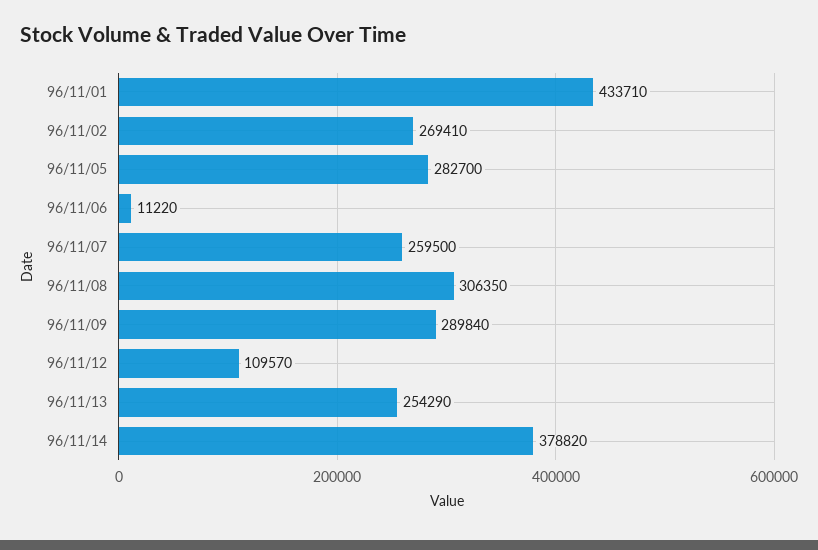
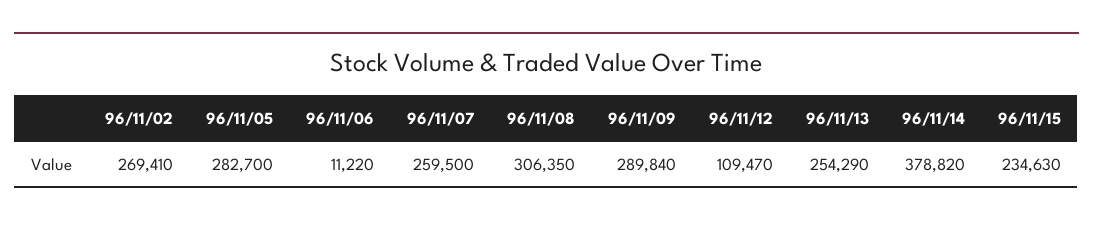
96/11/01: 433710 -> none
96/11/12: 109570 -> 109470
96/11/15: none -> 234630

